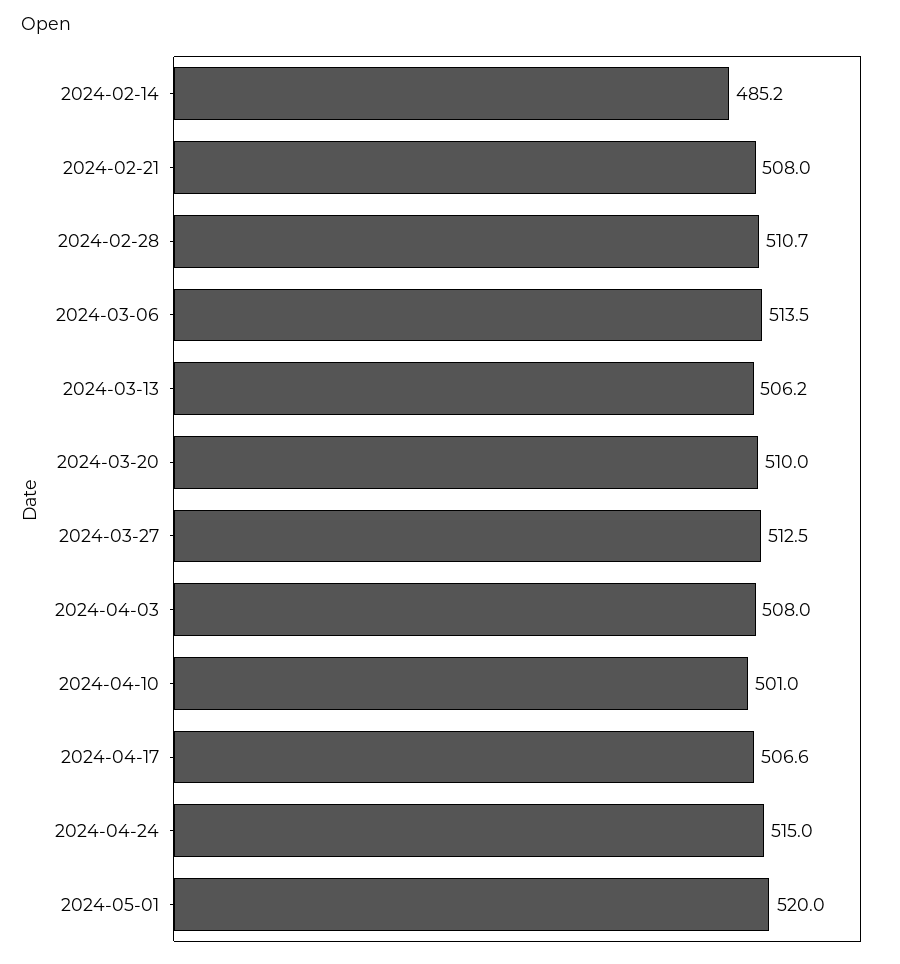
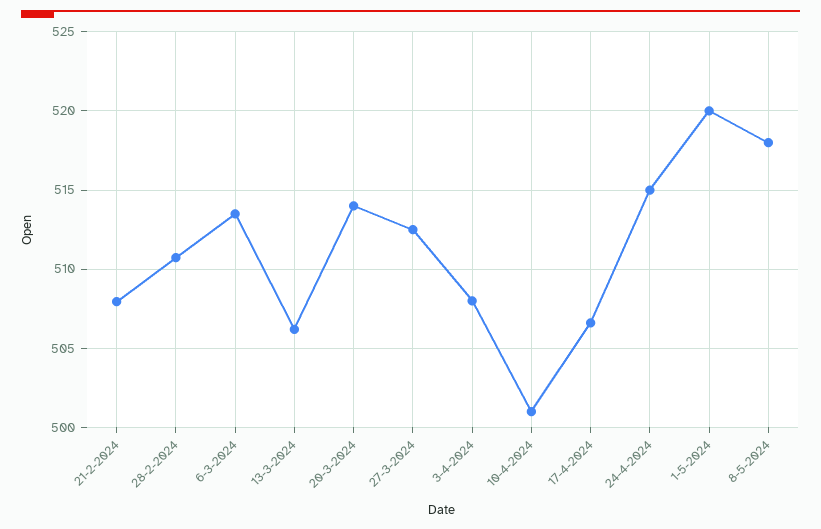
2024-02-14: 485.2 -> none
2024-03-20: 510 -> 514
8-5-2024: none -> 518

